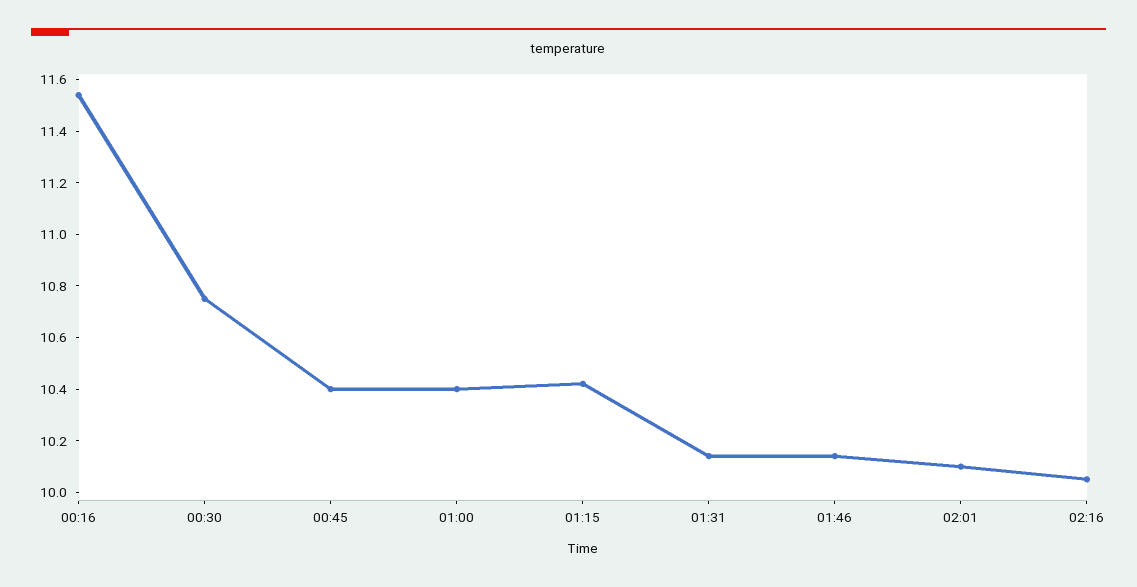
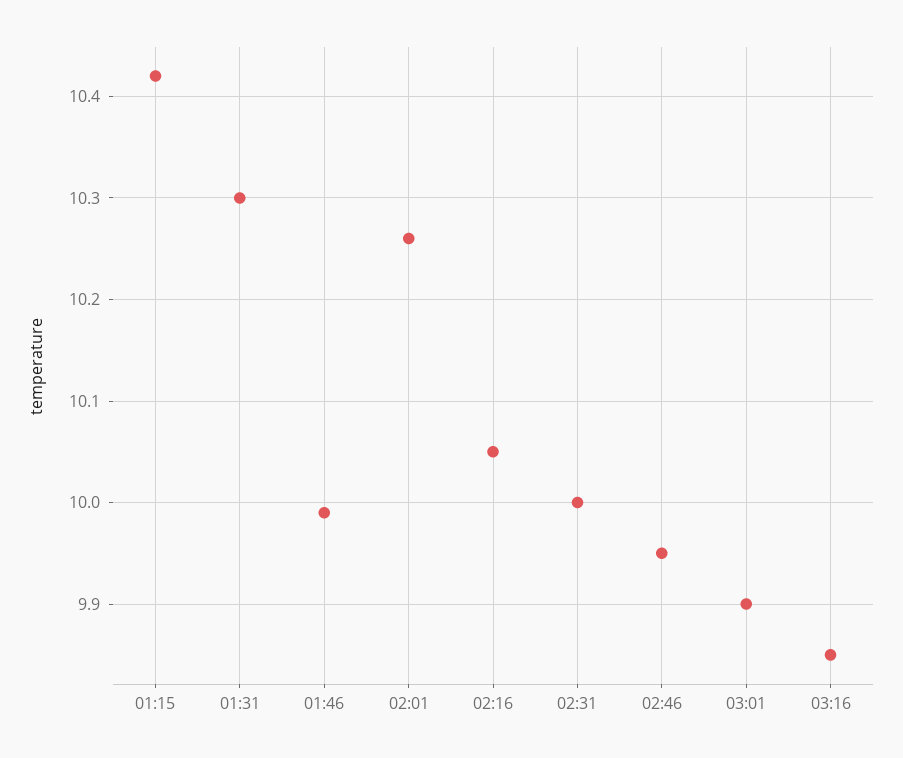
00:16: 11.55 -> none
00:30: 10.75 -> none
00:45: 10.4 -> none
01:00: 10.4 -> none
01:31: 10.15 -> 10.3
01:46: 10.15 -> 9.99
02:01: 10.1 -> 10.26
02:31: none -> 10
02:46: none -> 9.95
03:01: none -> 9.9
03:16: none -> 9.85

